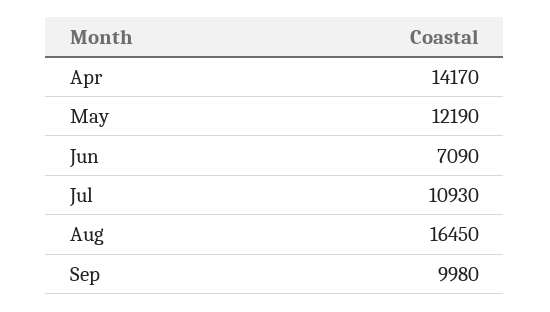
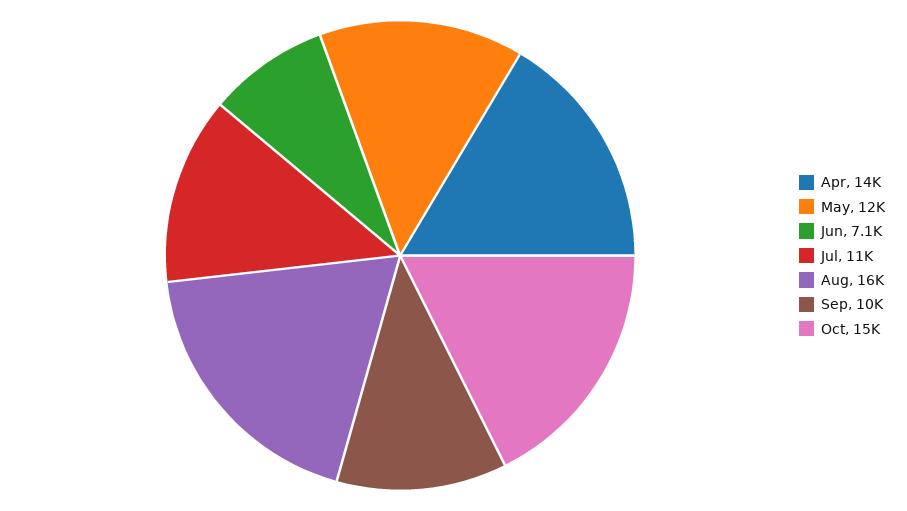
Oct: none -> 15000

